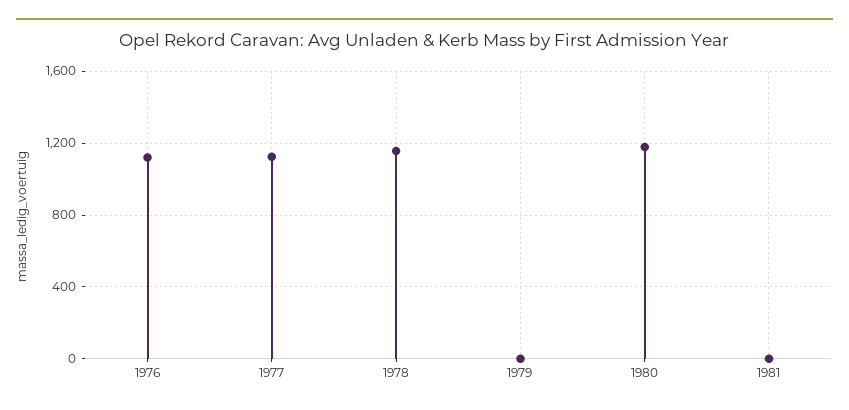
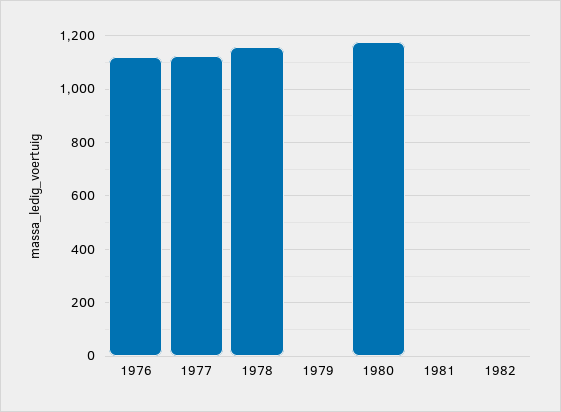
1982: none -> 0

